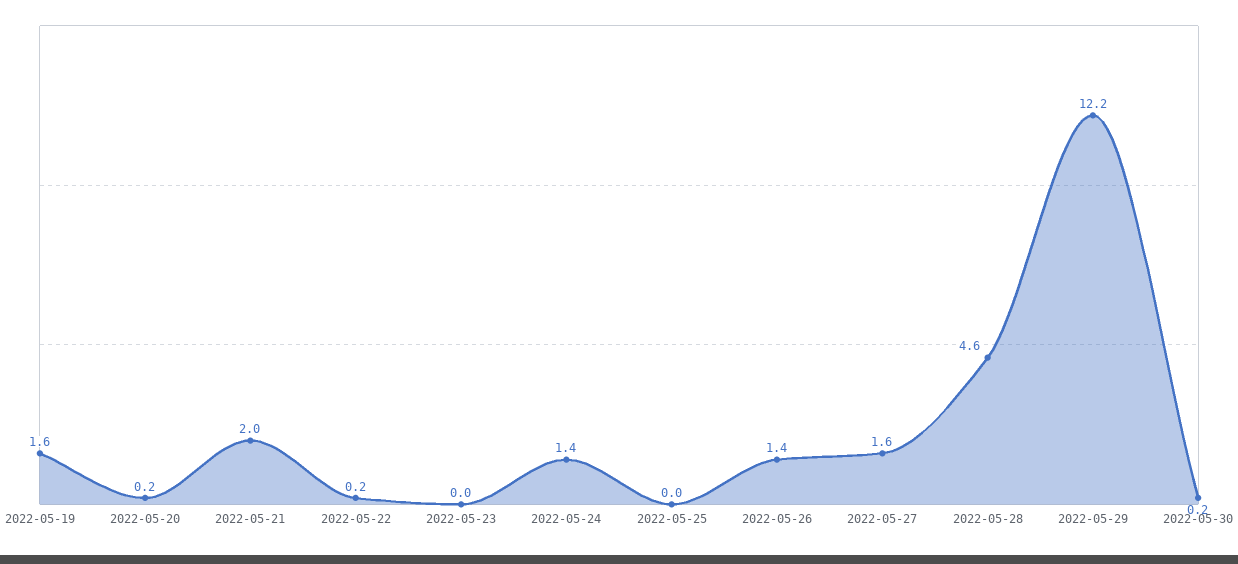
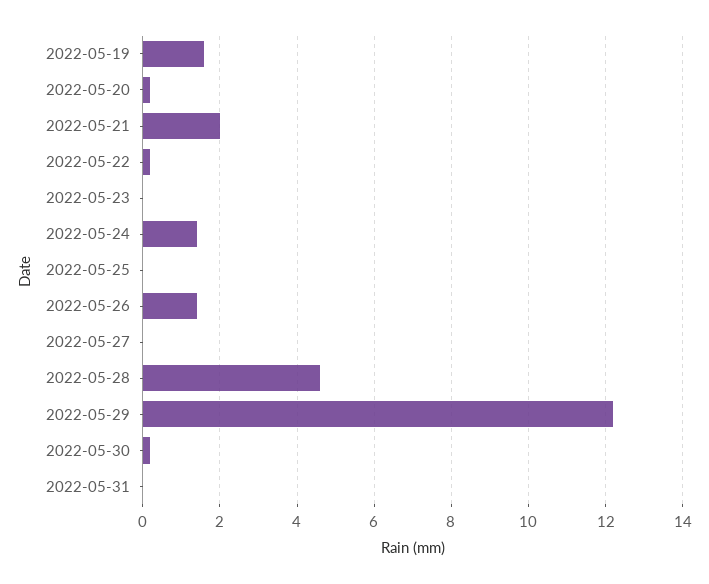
2022-05-27: 1.6 -> 0
2022-05-31: none -> 0

